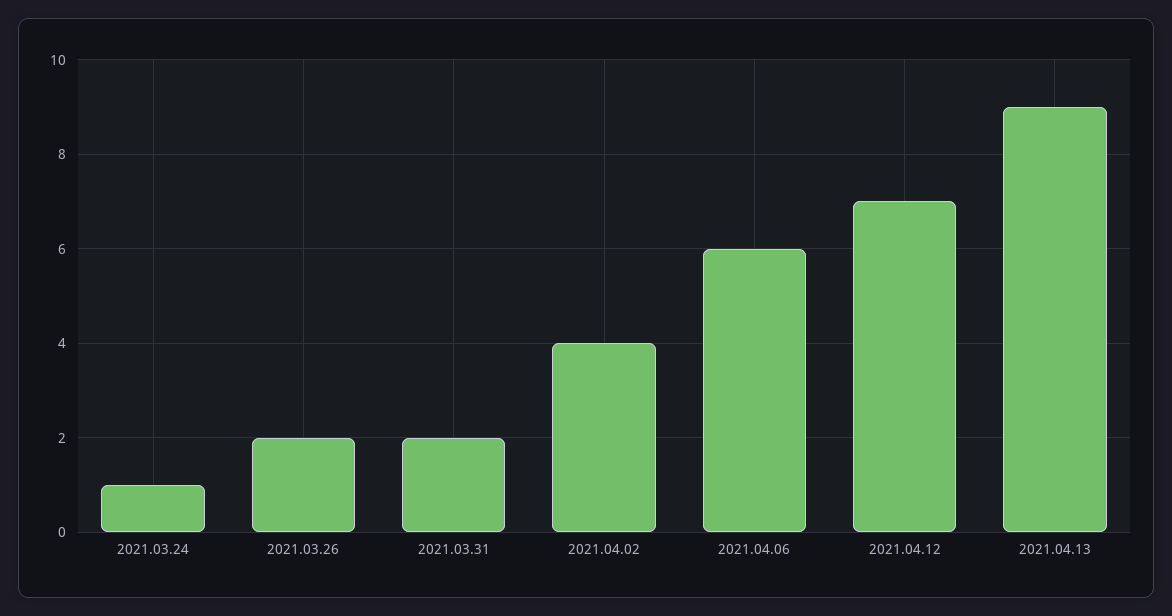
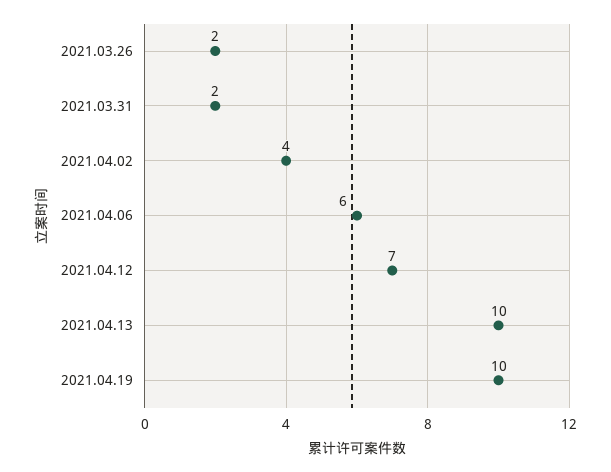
2021.03.24: 1 -> none
2021.04.13: 9 -> 10
2021.04.19: none -> 10

